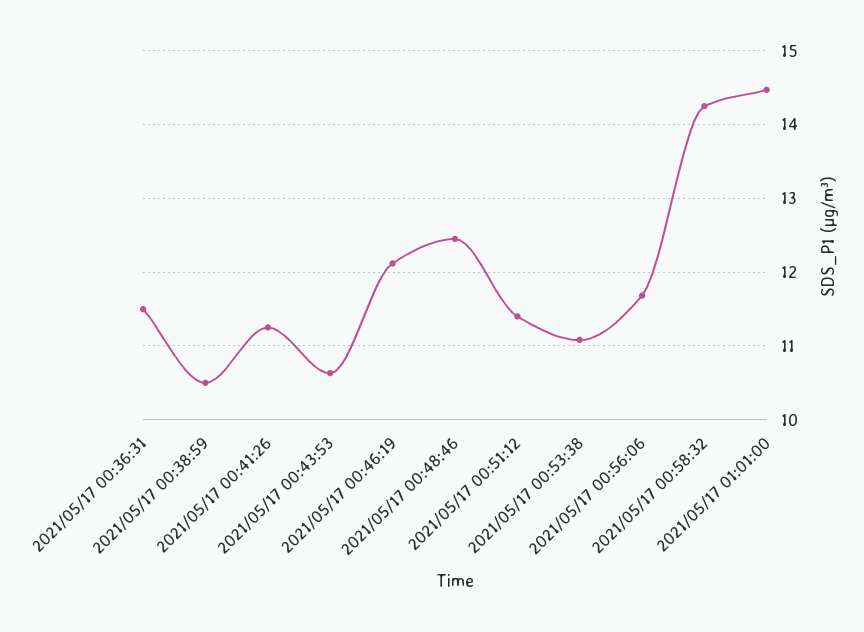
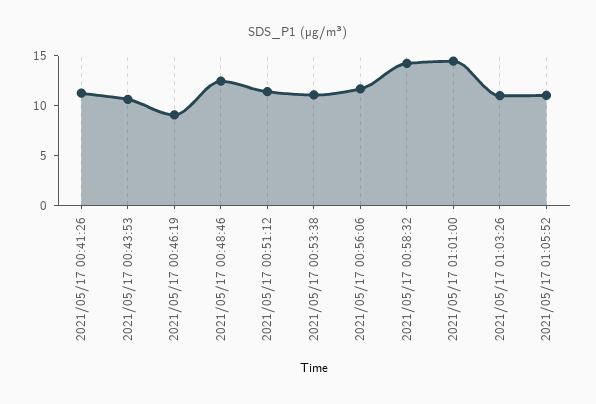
2021/05/17 00:36:31: 11.5 -> none
2021/05/17 00:38:59: 10.5 -> none
2021/05/17 00:46:19: 12.1 -> 9
2021/05/17 01:03:26: none -> 11
2021/05/17 01:05:52: none -> 11

